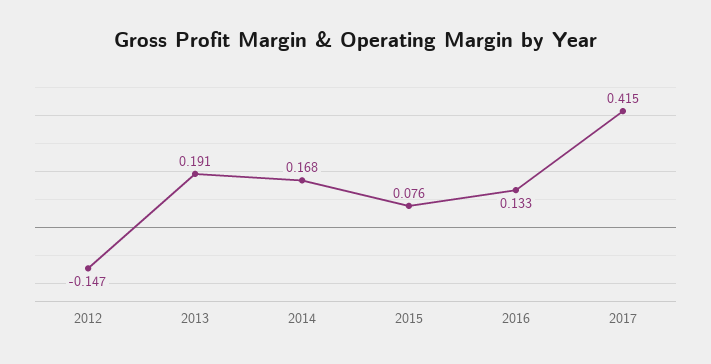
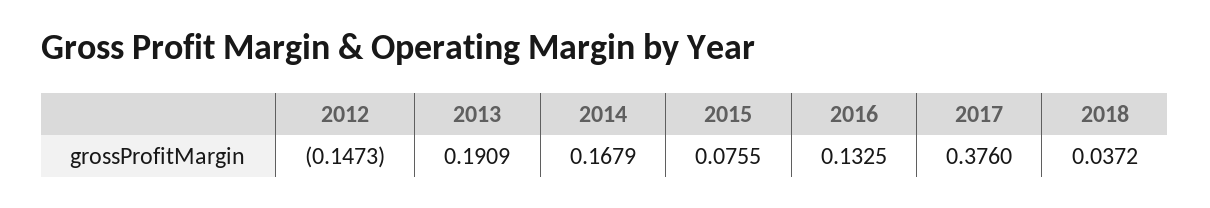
2017: 0.415 -> 0.376
2018: none -> 0.0372

